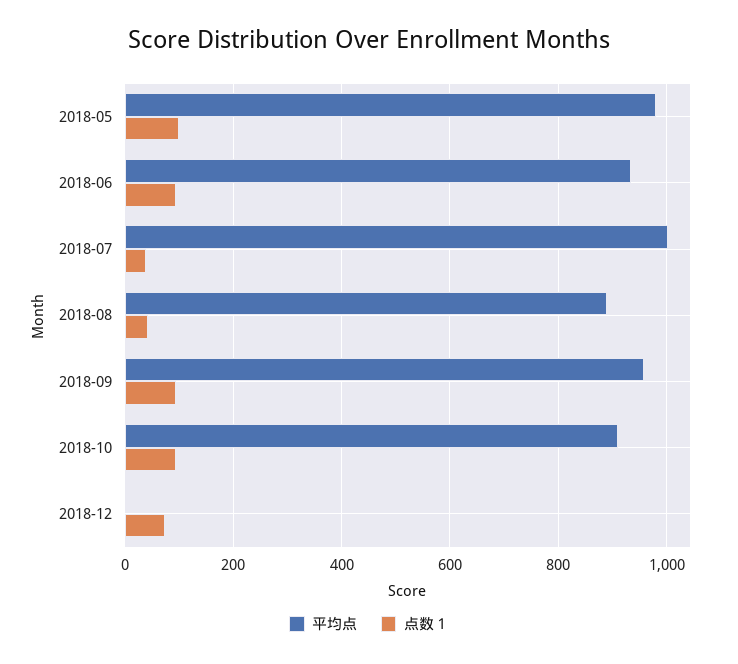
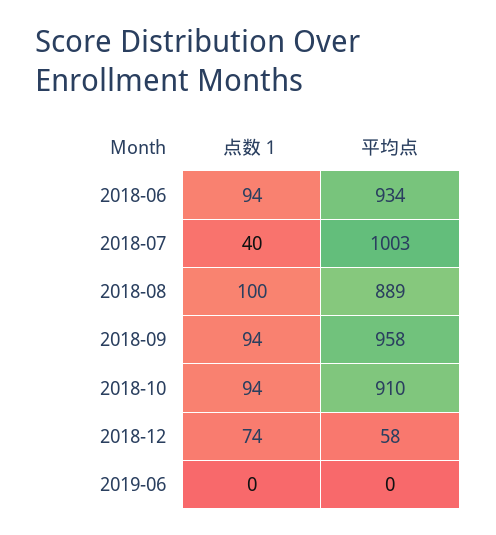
平均点, 2018-05: 980 -> none
点数１, 2018-05: 100 -> none
点数１, 2018-08: 40 -> 100
平均点, 2018-12: 0 -> 58
点数１, 2019-06: none -> 0
平均点, 2019-06: none -> 0

